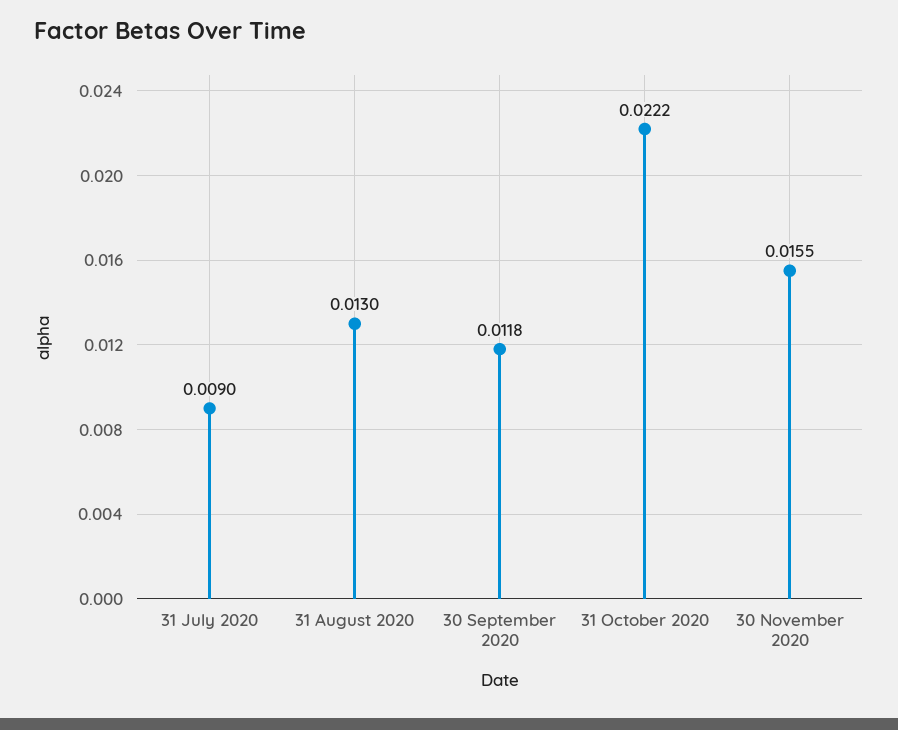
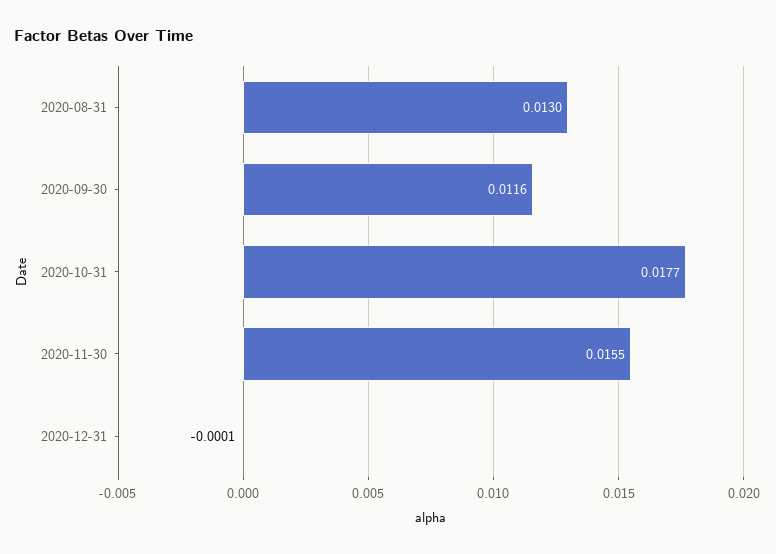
31 July 2020: 0.009 -> none
30 September 2020: 0.0118 -> 0.0116
31 October 2020: 0.0222 -> 0.0177
2020-12-31: none -> -0.0001

